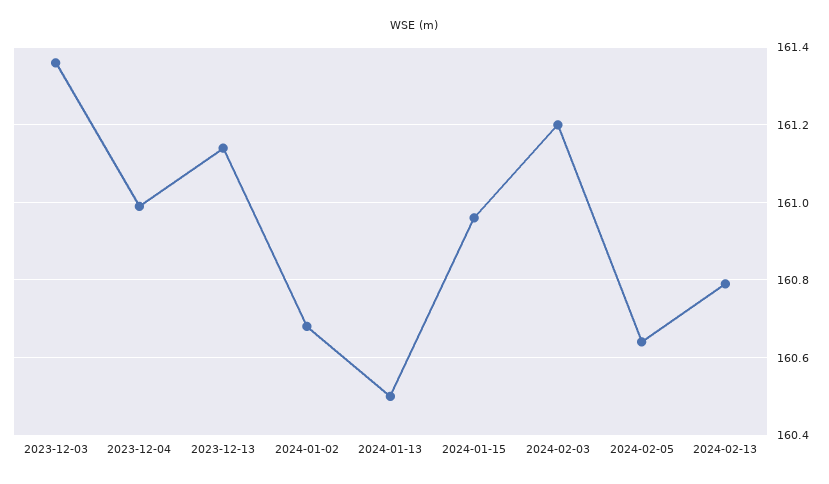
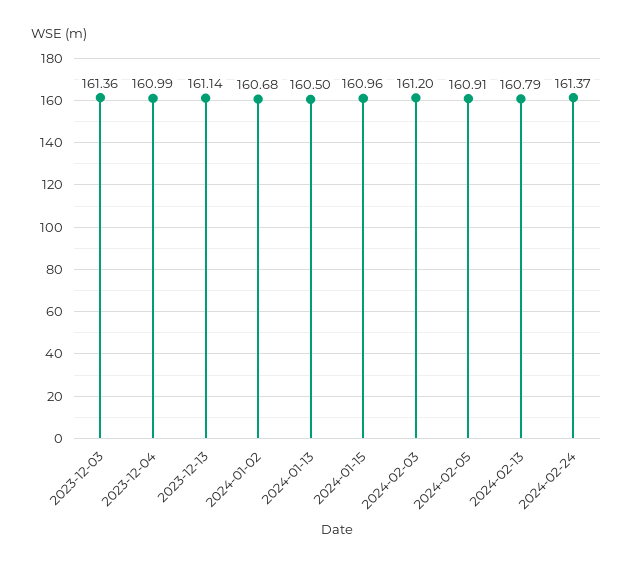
2024-02-05: 160.65 -> 160.91
2024-02-24: none -> 161.37

